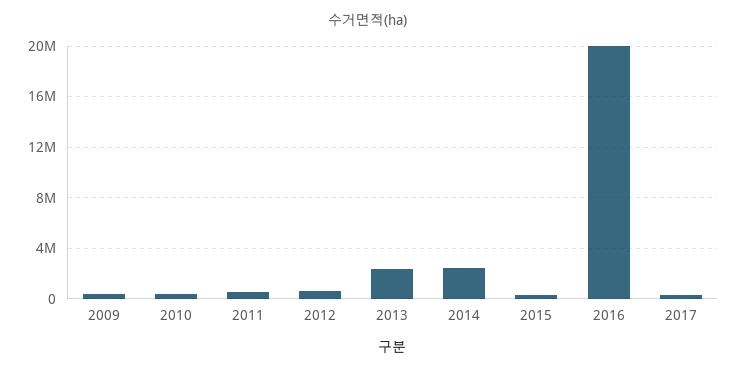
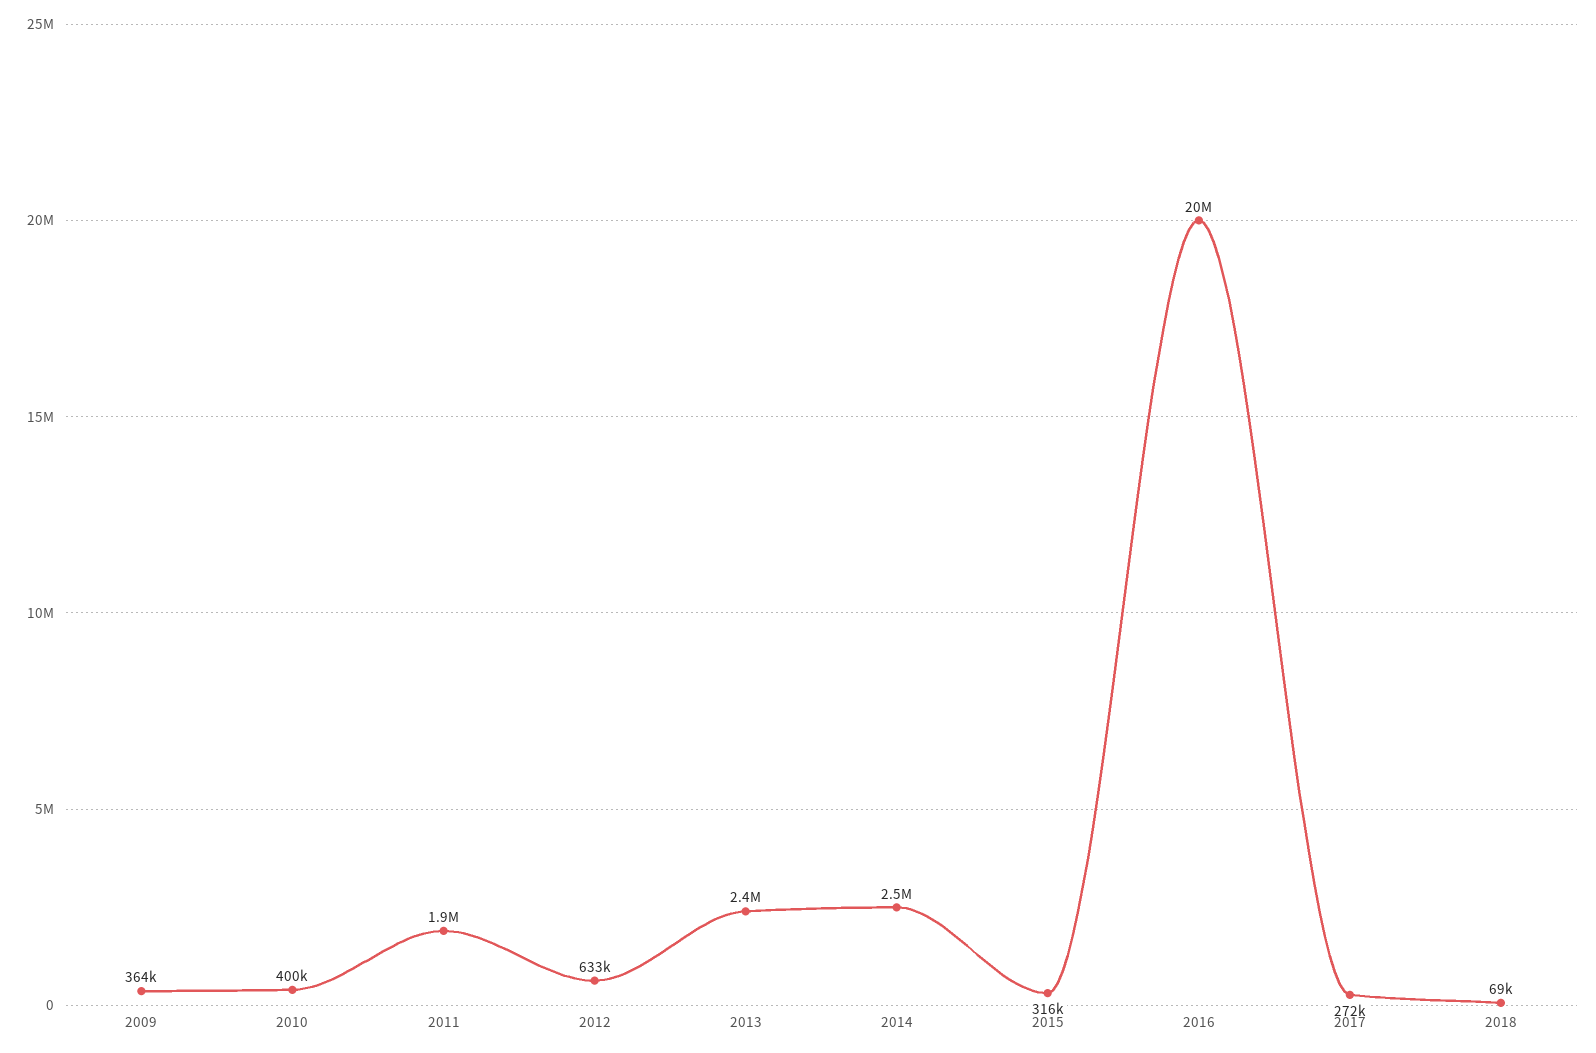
2011: 500000 -> 1900000
2018: none -> 69000

